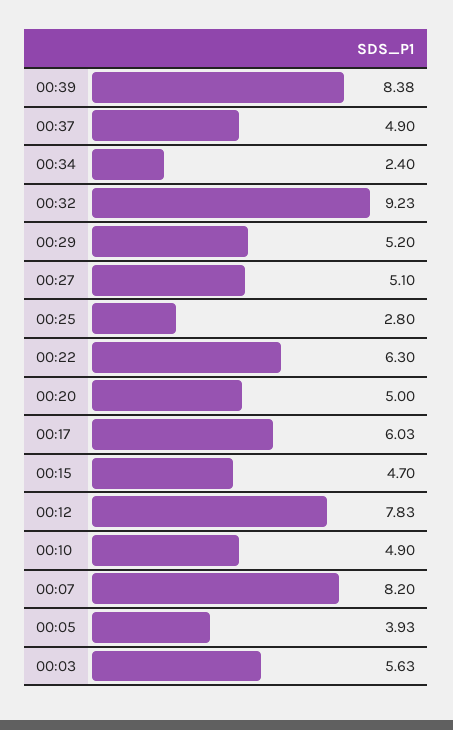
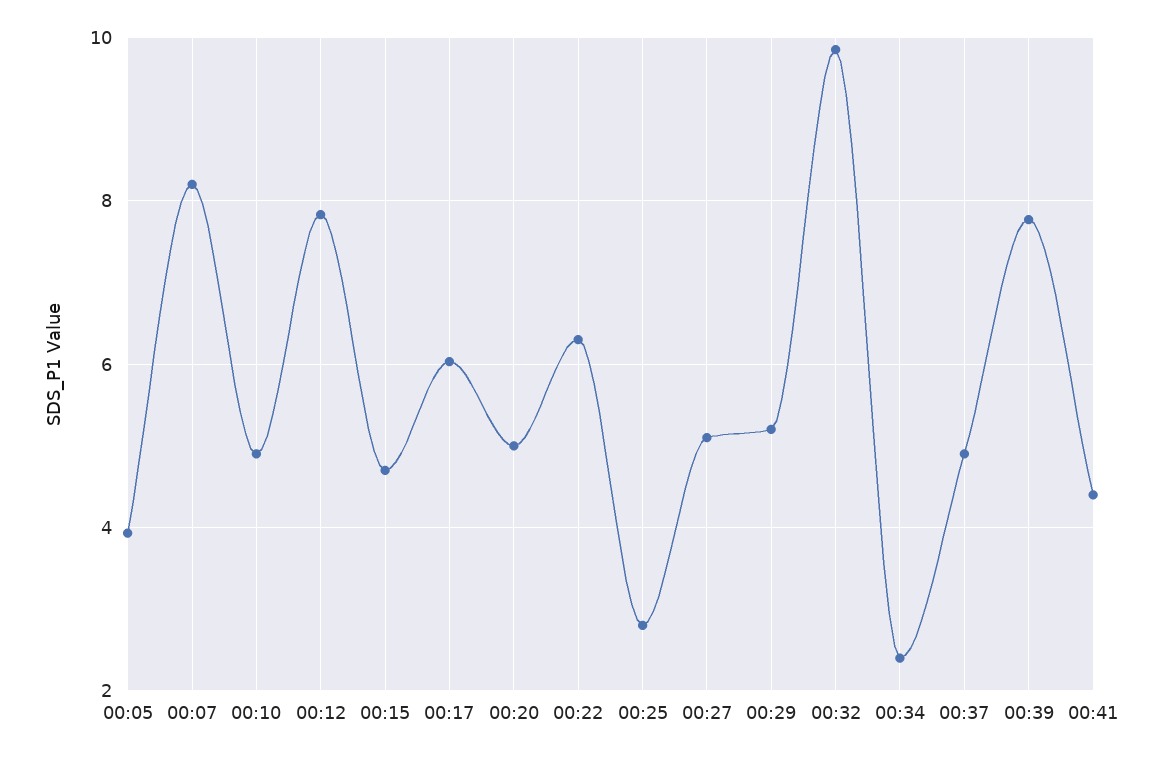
00:39: 8.38 -> 7.8
00:32: 9.23 -> 9.8
00:03: 5.63 -> none
00:41: none -> 4.4

